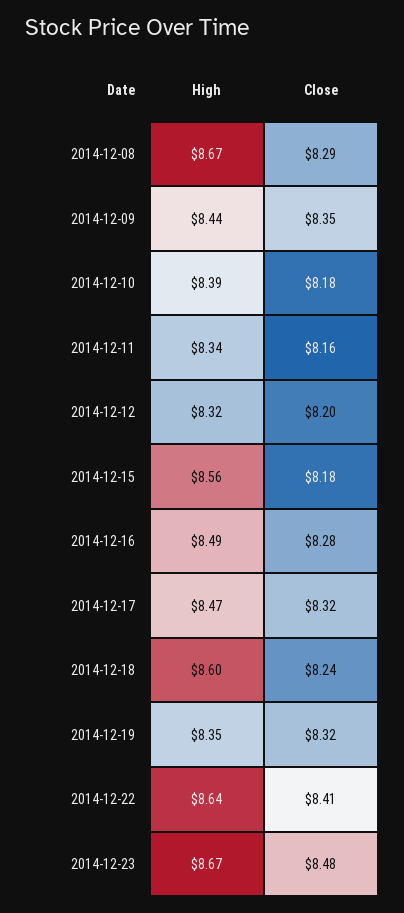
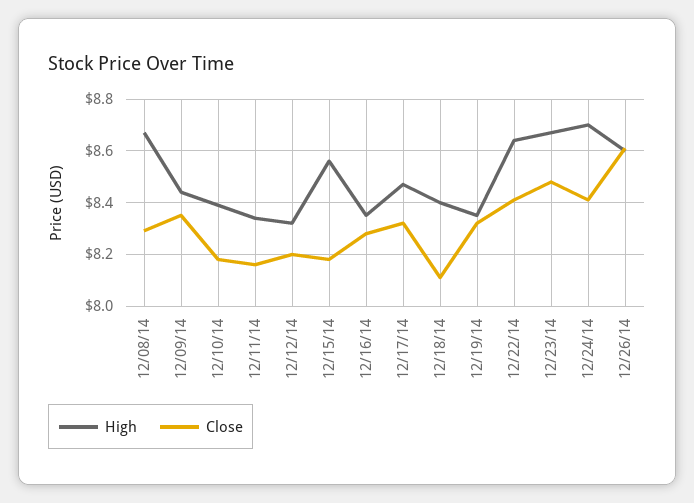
High, 2014-12-16: 8.49 -> 8.35
High, 2014-12-18: 8.6 -> 8.4
Close, 2014-12-18: 8.24 -> 8.1
High, 12/24/14: none -> 8.7
Close, 12/24/14: none -> 8.4
High, 12/26/14: none -> 8.6
Close, 12/26/14: none -> 8.6

